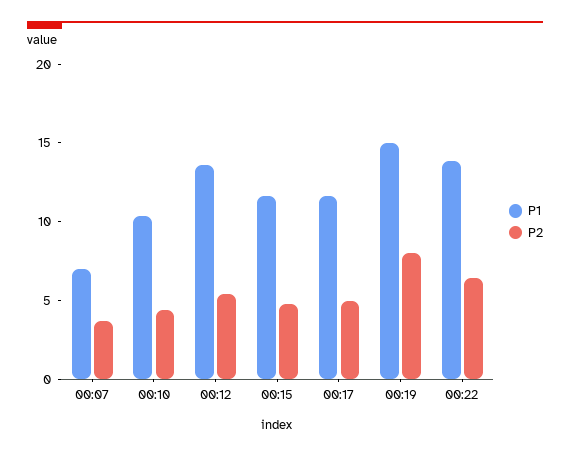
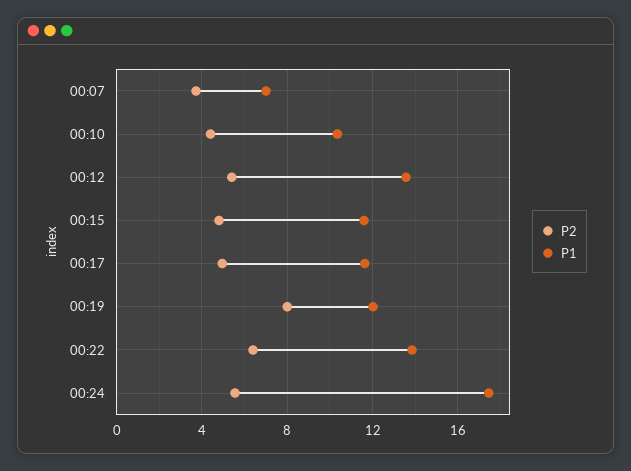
P1, 00:19: 15 -> 12
P2, 00:24: none -> 5.5
P1, 00:24: none -> 17.5

